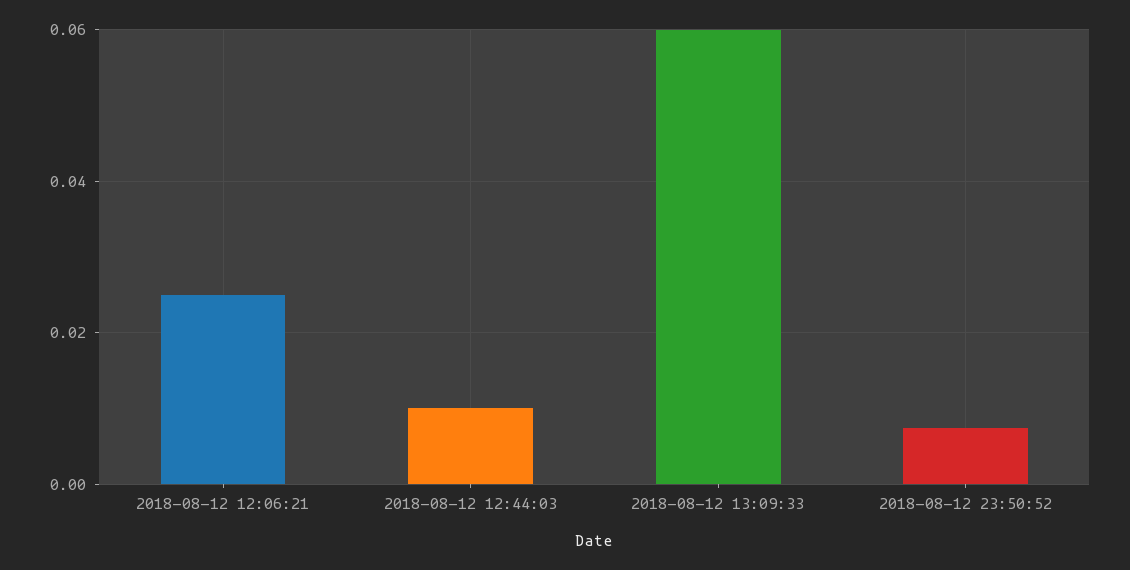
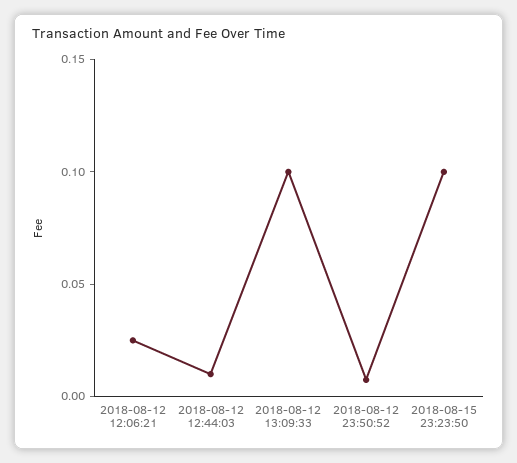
2018-08-12 13:09:33: 0.06 -> 0.1
2018-08-15 23:23:50: none -> 0.1

